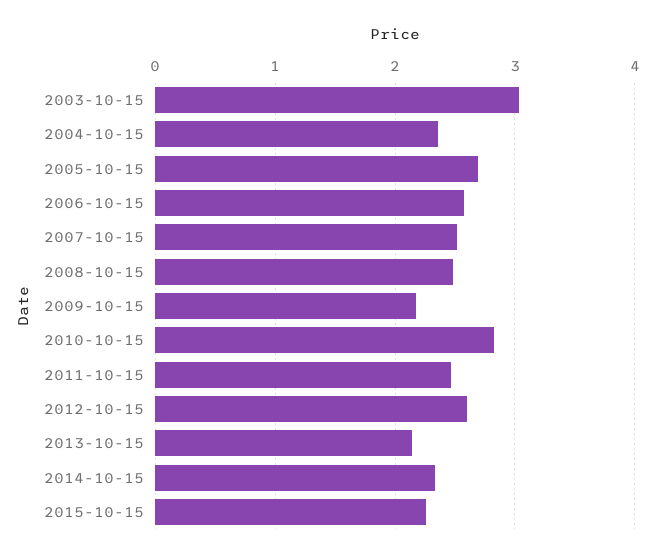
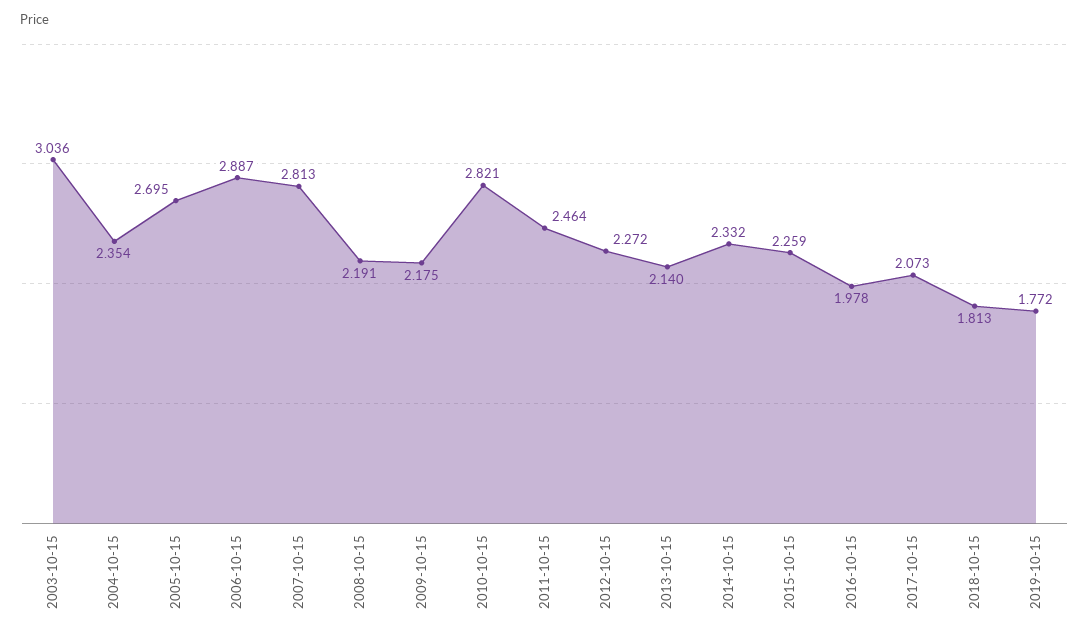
2006-10-15: 2.6 -> 2.887
2007-10-15: 2.5 -> 2.813
2008-10-15: 2.5 -> 2.191
2012-10-15: 2.6 -> 2.272
2016-10-15: none -> 1.978
2017-10-15: none -> 2.073
2018-10-15: none -> 1.813
2019-10-15: none -> 1.772

